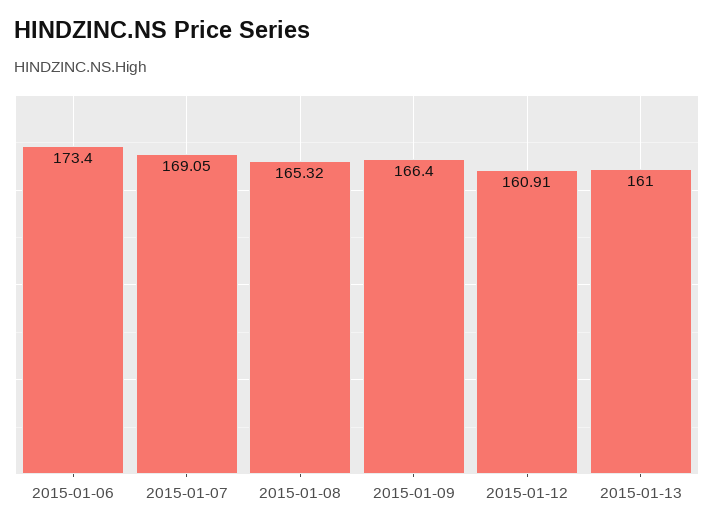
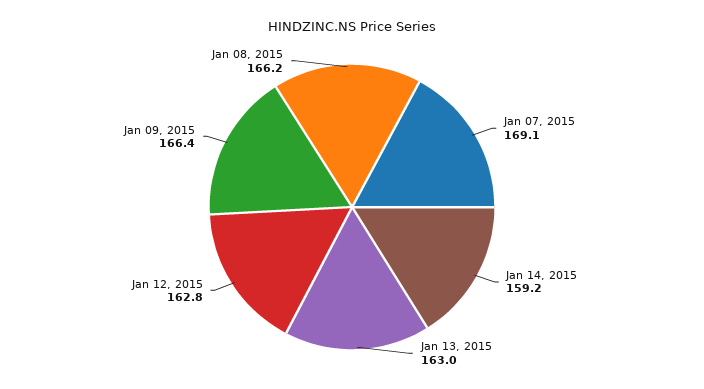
2015-01-06: 173.4 -> none
2015-01-08: 165.32 -> 166.2
2015-01-12: 160.91 -> 162.8
2015-01-13: 161 -> 163
Jan 14, 2015: none -> 159.2

